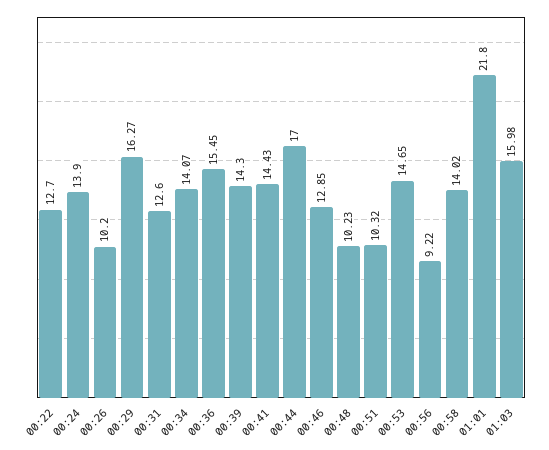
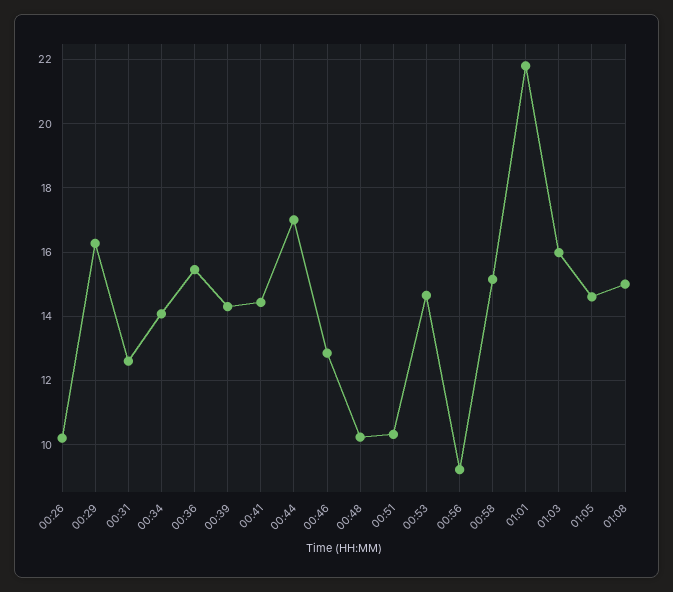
00:22: 12.7 -> none
00:24: 13.9 -> none
00:58: 14.02 -> 15.2
01:05: none -> 14.6
01:08: none -> 15

